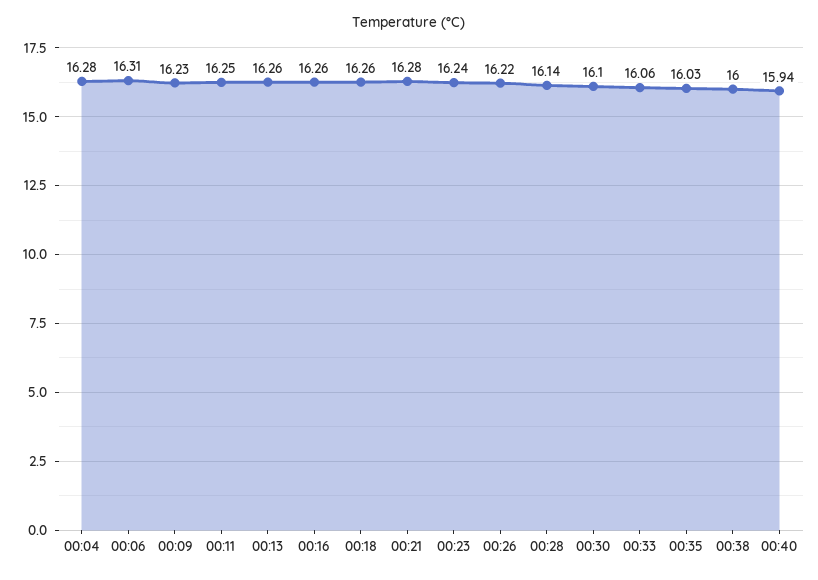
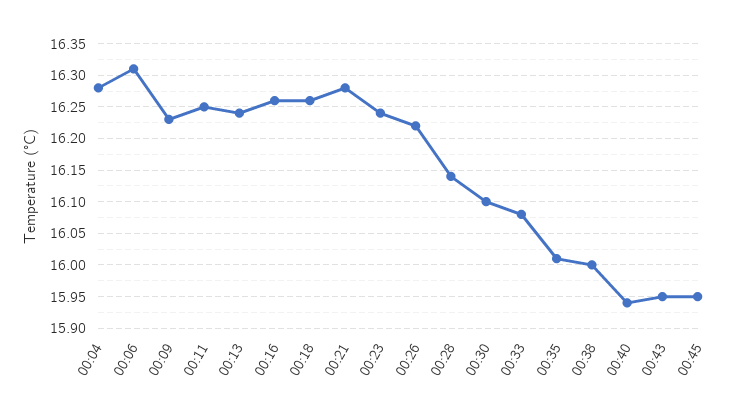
00:13: 16.26 -> 16.24
00:33: 16.06 -> 16.08
00:35: 16.03 -> 16.01
00:43: none -> 15.95
00:45: none -> 15.95

